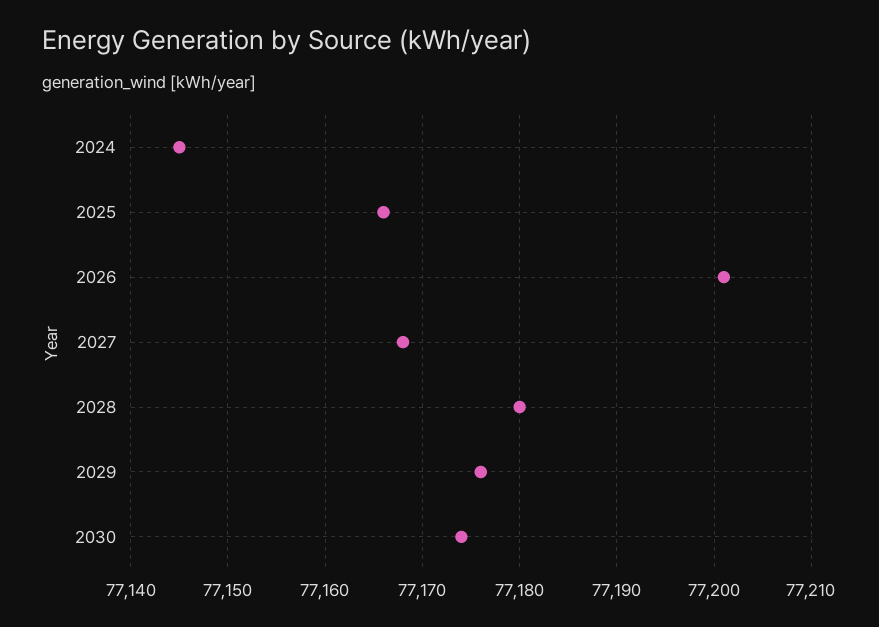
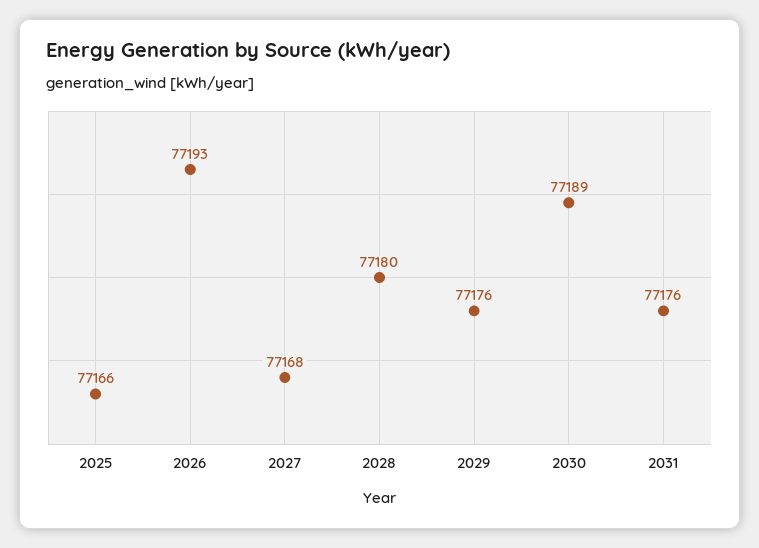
2024: 77145 -> none
2026: 77201 -> 77193
2030: 77174 -> 77189
2031: none -> 77176

